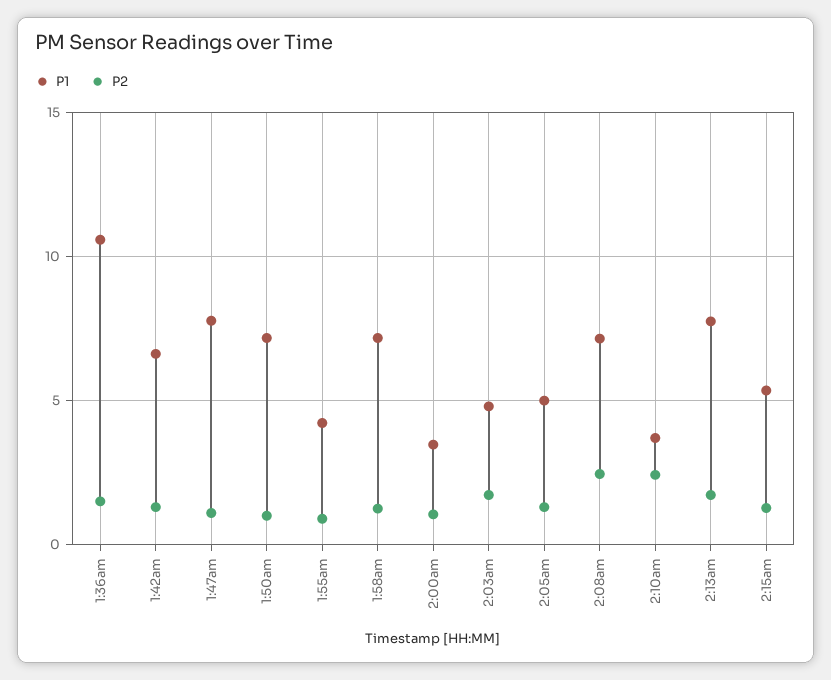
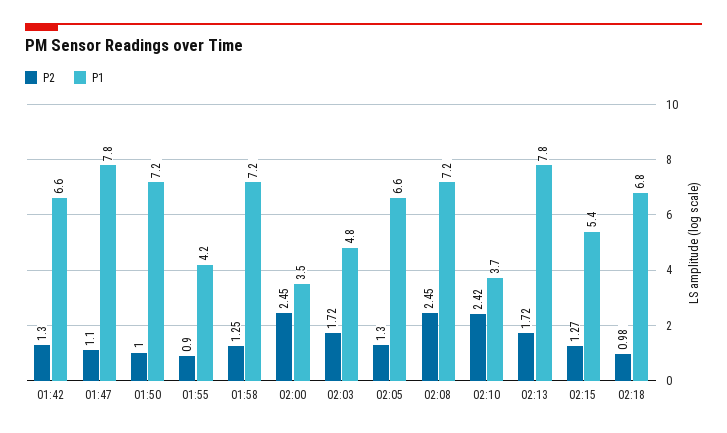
P1, 1:36am: 10.5 -> none
P2, 1:36am: 1.5 -> none
P2, 2:00am: 1 -> 2.45
P1, 2:05am: 5 -> 6.6
P2, 02:18: none -> 0.98
P1, 02:18: none -> 6.8

